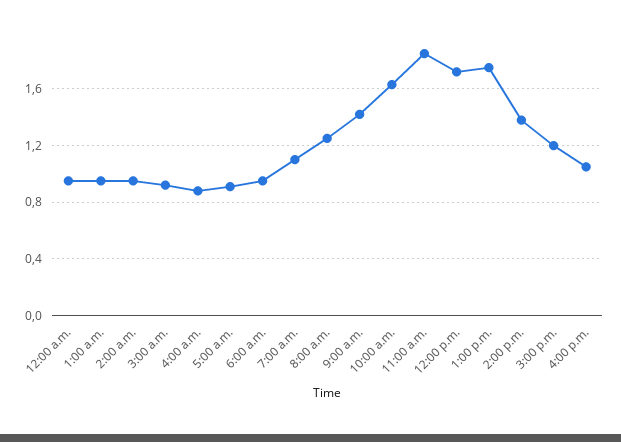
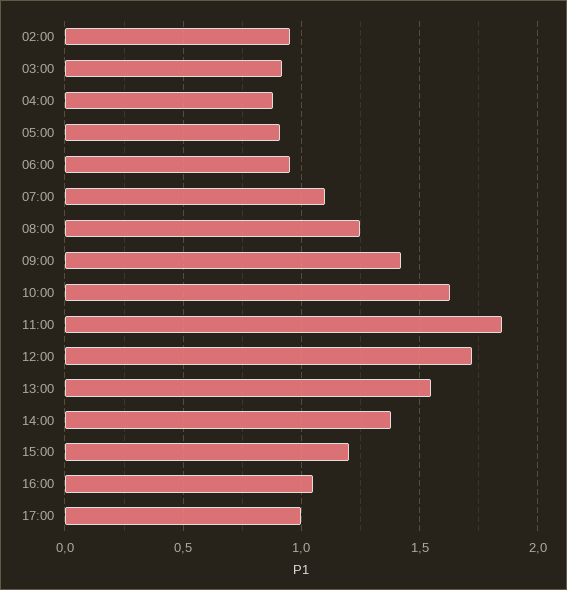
12:00 a.m.: 0.95 -> none
1:00 a.m.: 0.95 -> none
1:00 p.m.: 1.75 -> 1.55
17:00: none -> 1

